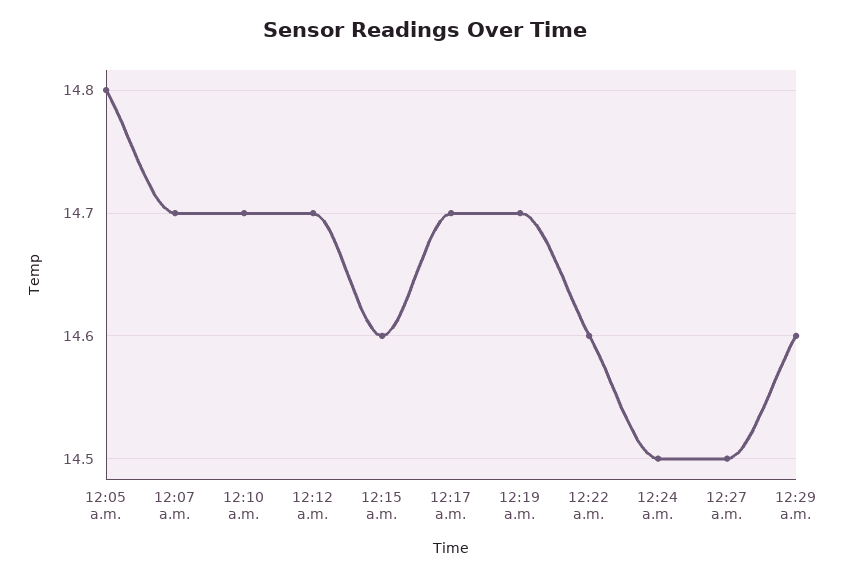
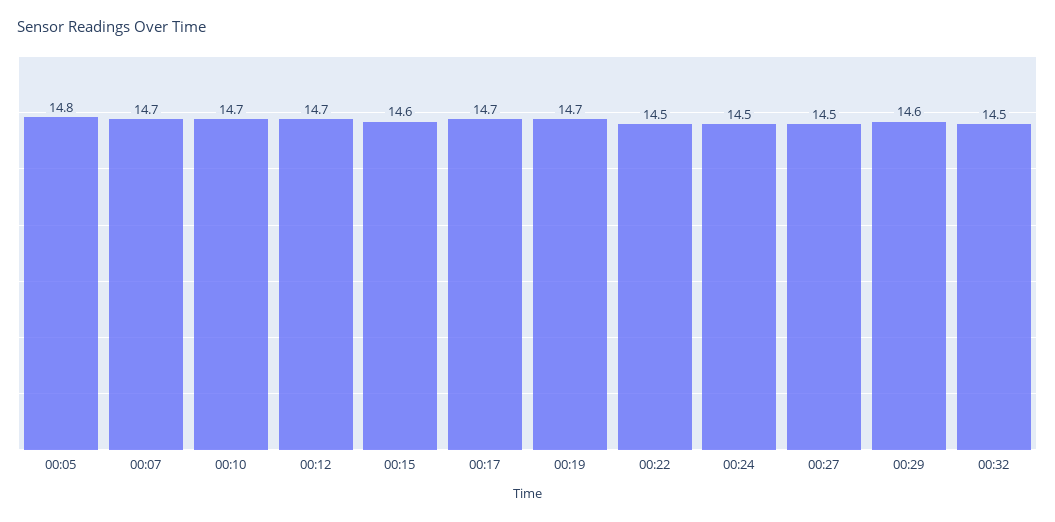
12:22 a.m.: 14.6 -> 14.5
00:32: none -> 14.5

